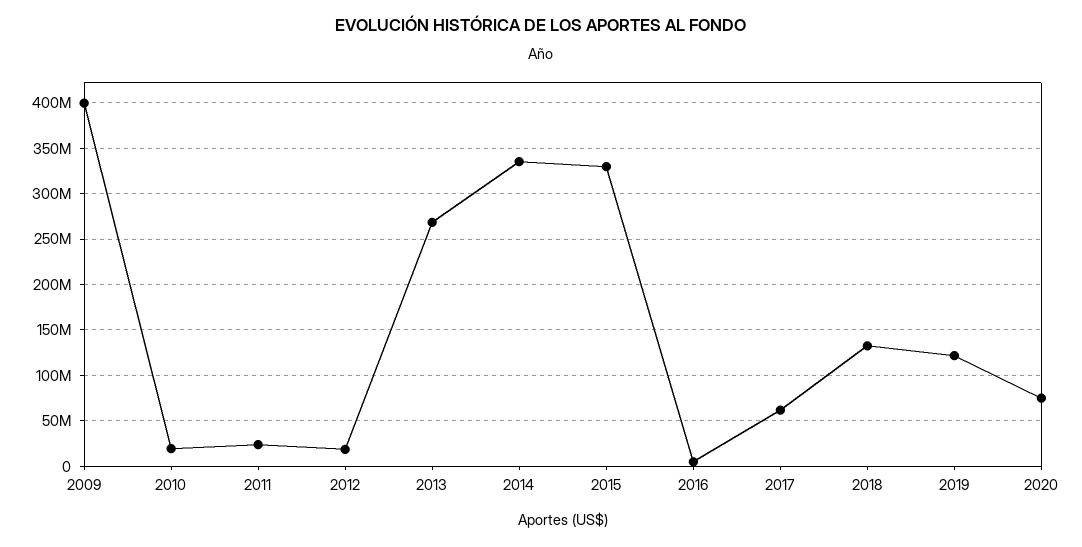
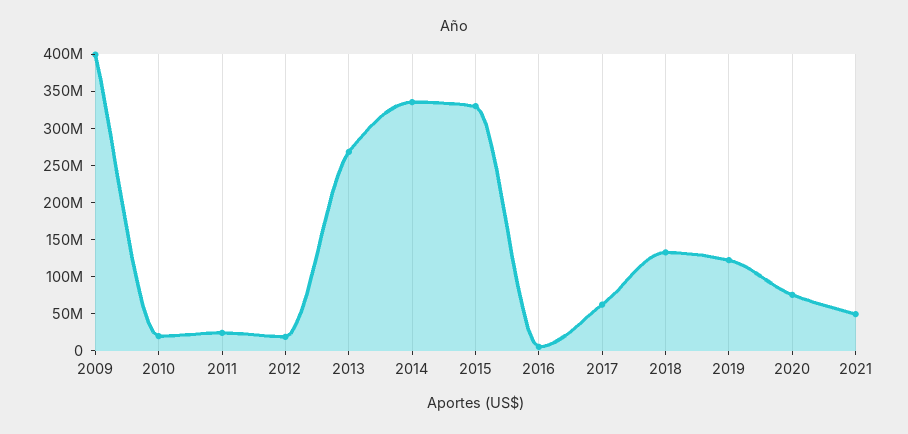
2021: none -> 50000000

